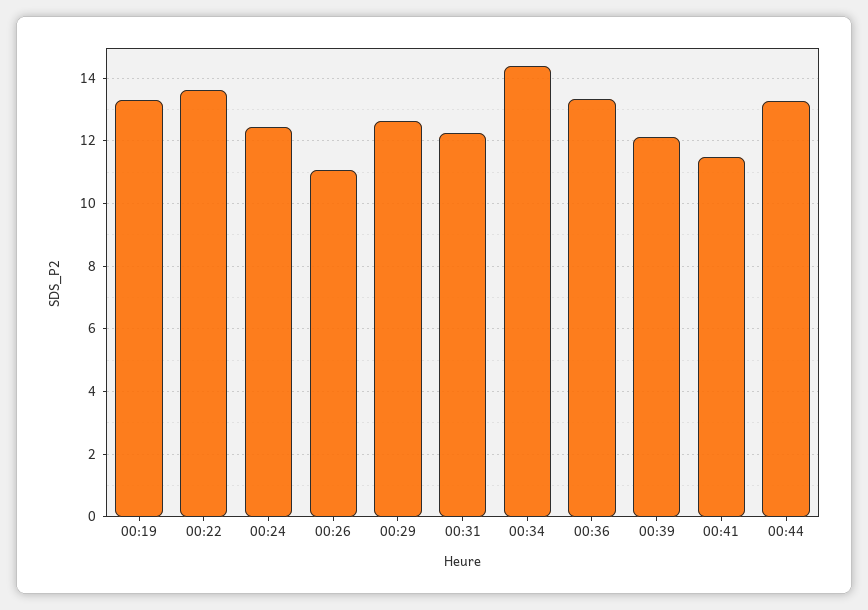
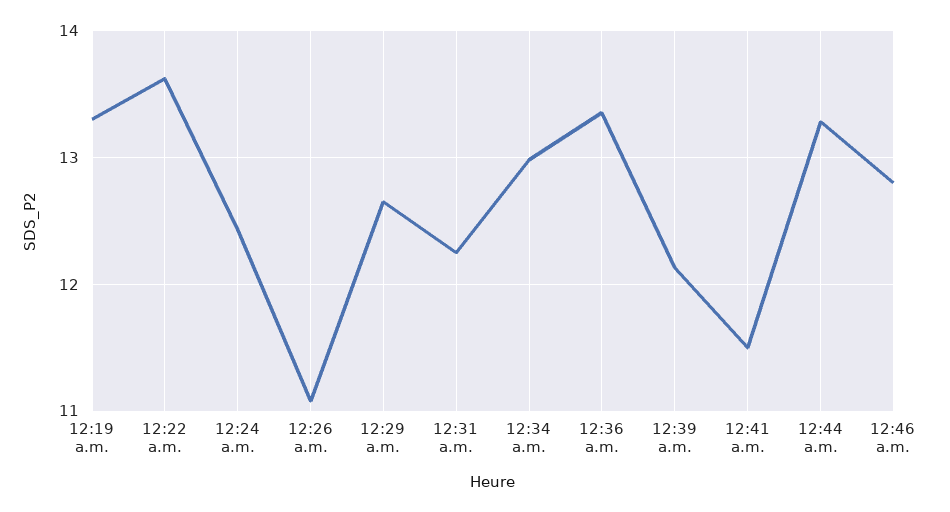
00:34: 14.4 -> 13
12:46 a.m.: none -> 12.8

